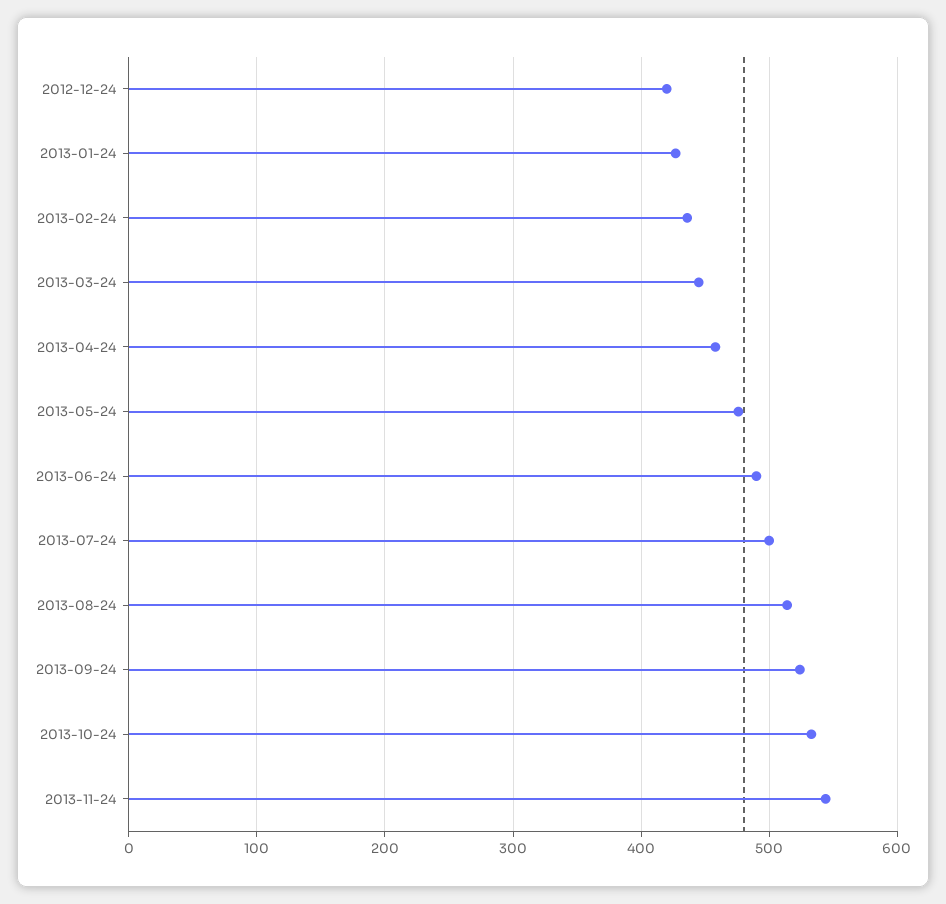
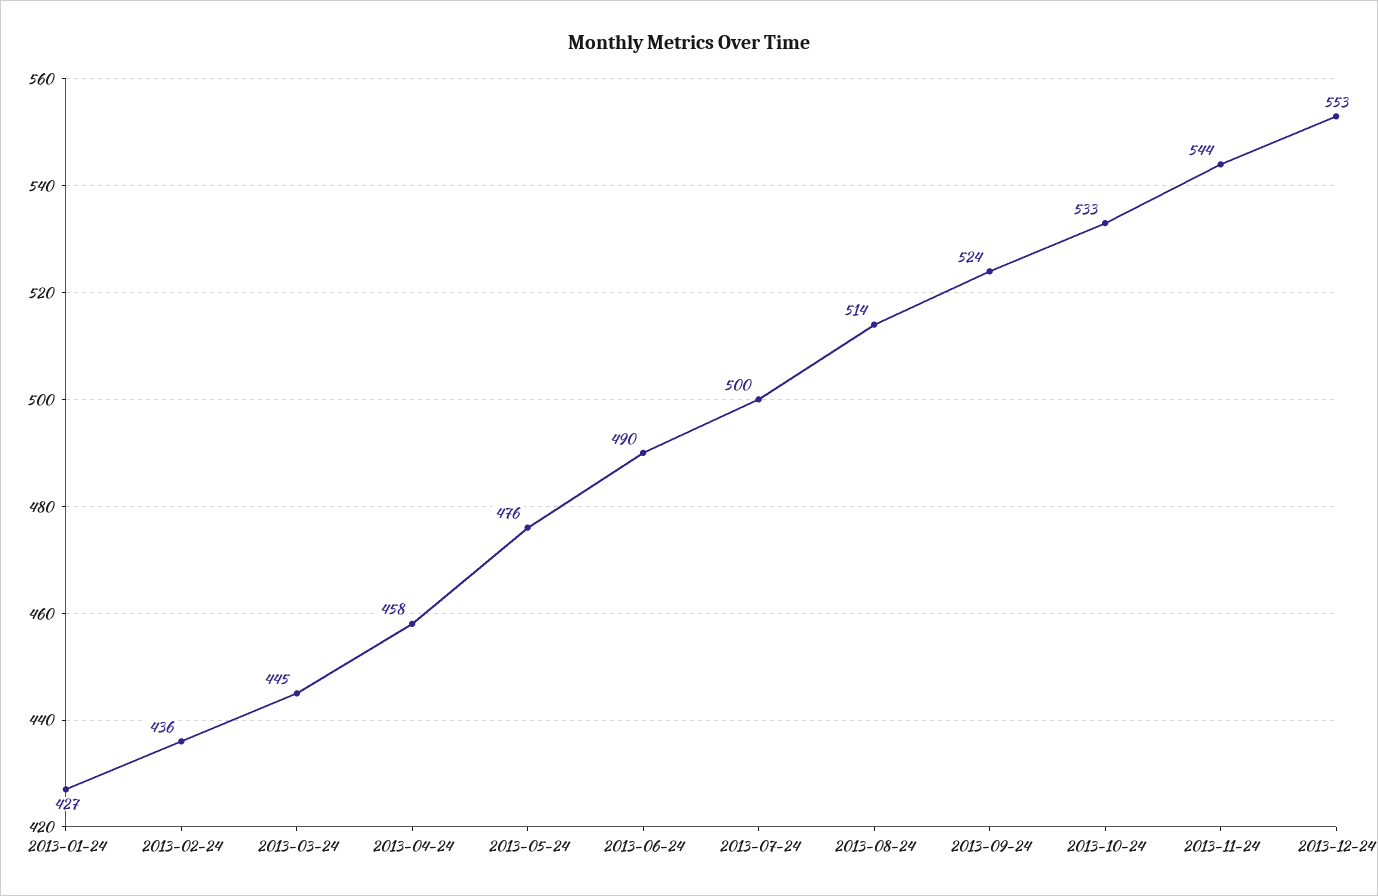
2012-12-24: 420 -> none
2013-12-24: none -> 553

